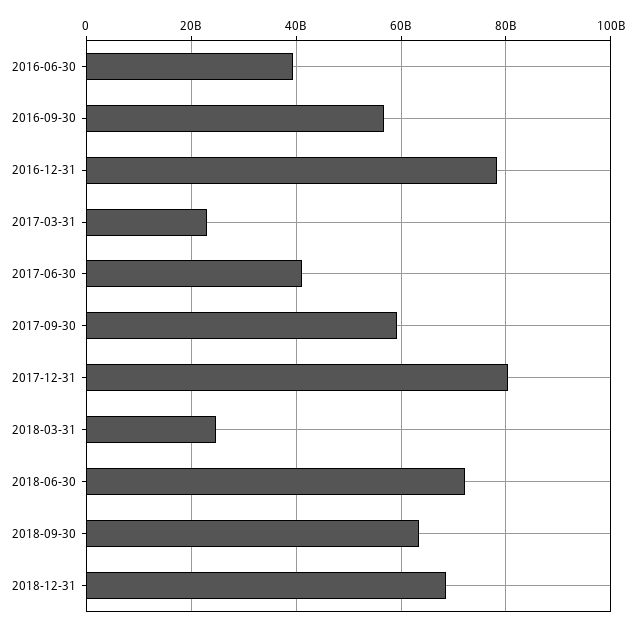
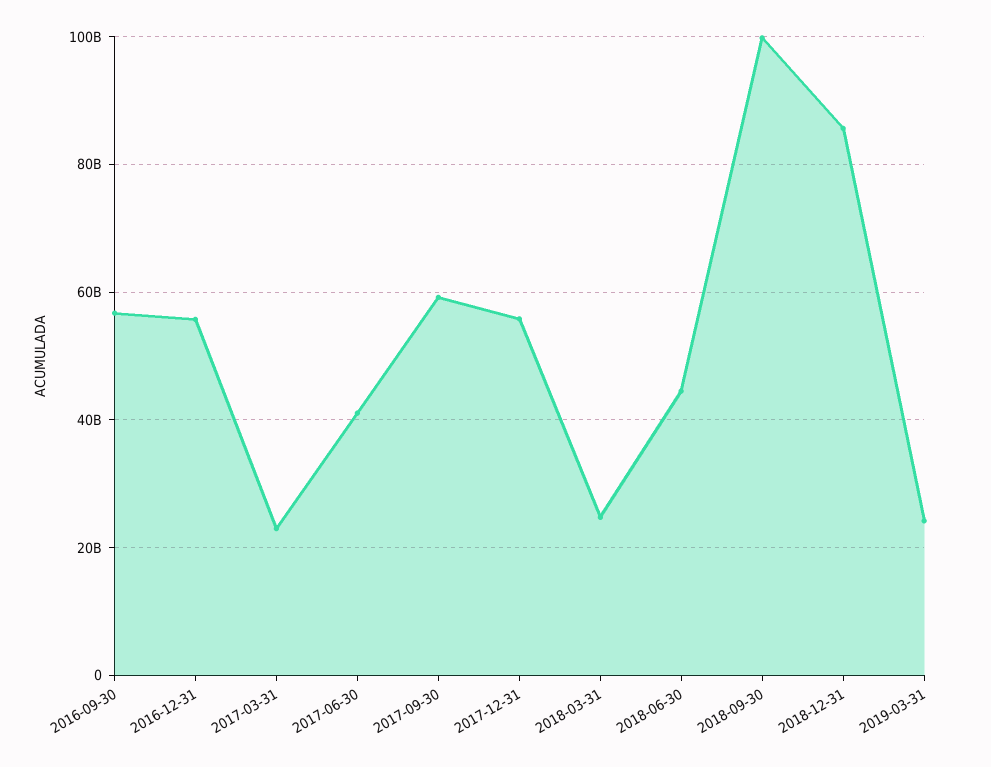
2016-06-30: 40000000000 -> none
2016-12-31: 78000000000 -> 56000000000
2017-12-31: 80000000000 -> 56000000000
2018-06-30: 72000000000 -> 44000000000
2018-09-30: 64000000000 -> 100000000000
2018-12-31: 68000000000 -> 86000000000
2019-03-31: none -> 24000000000

